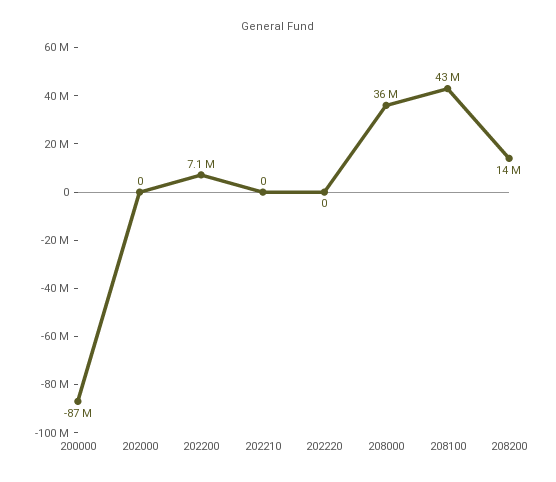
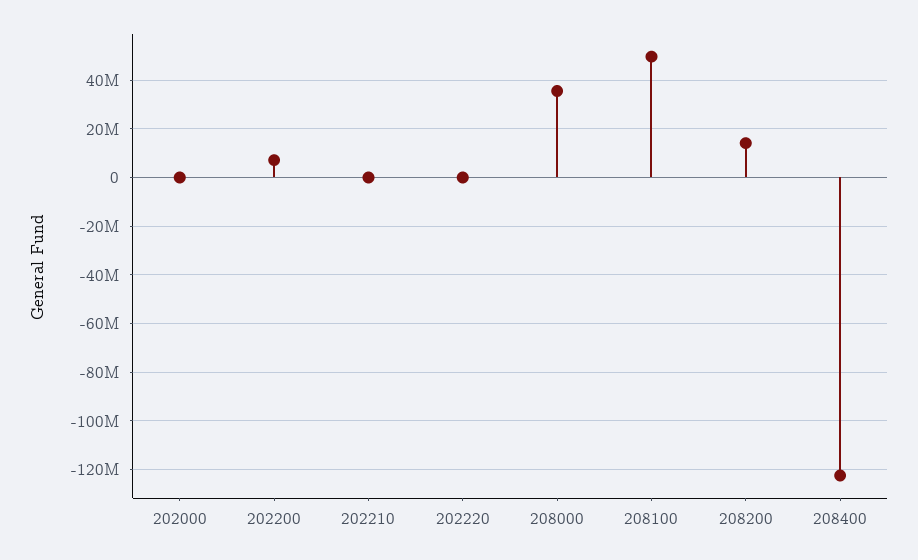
200000: -87000000 -> none
208100: 43000000 -> 50000000
208400: none -> -122500000

